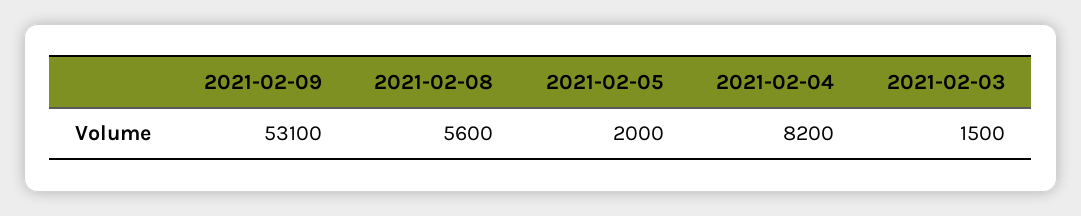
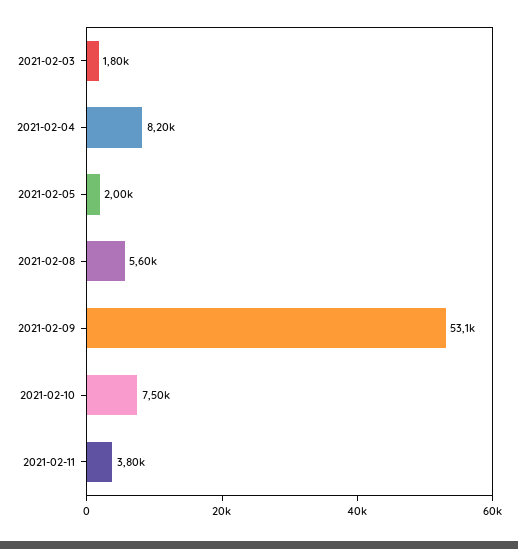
2021-02-03: 1500 -> 1800
2021-02-10: none -> 7500
2021-02-11: none -> 3800

